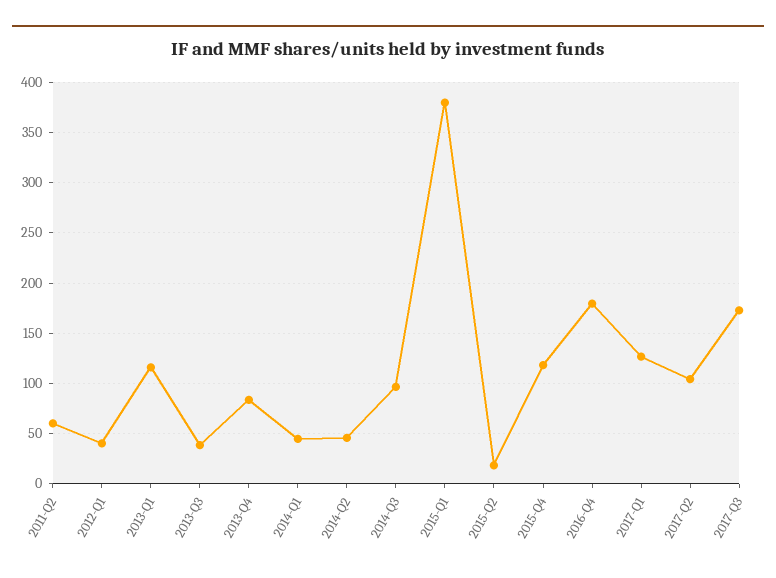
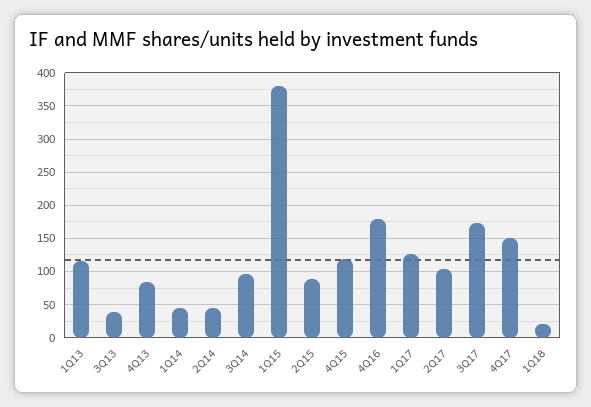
2011-Q2: 60 -> none
2012-Q1: 40 -> none
2015-Q2: 20 -> 90
4Q17: none -> 150
1Q18: none -> 20

